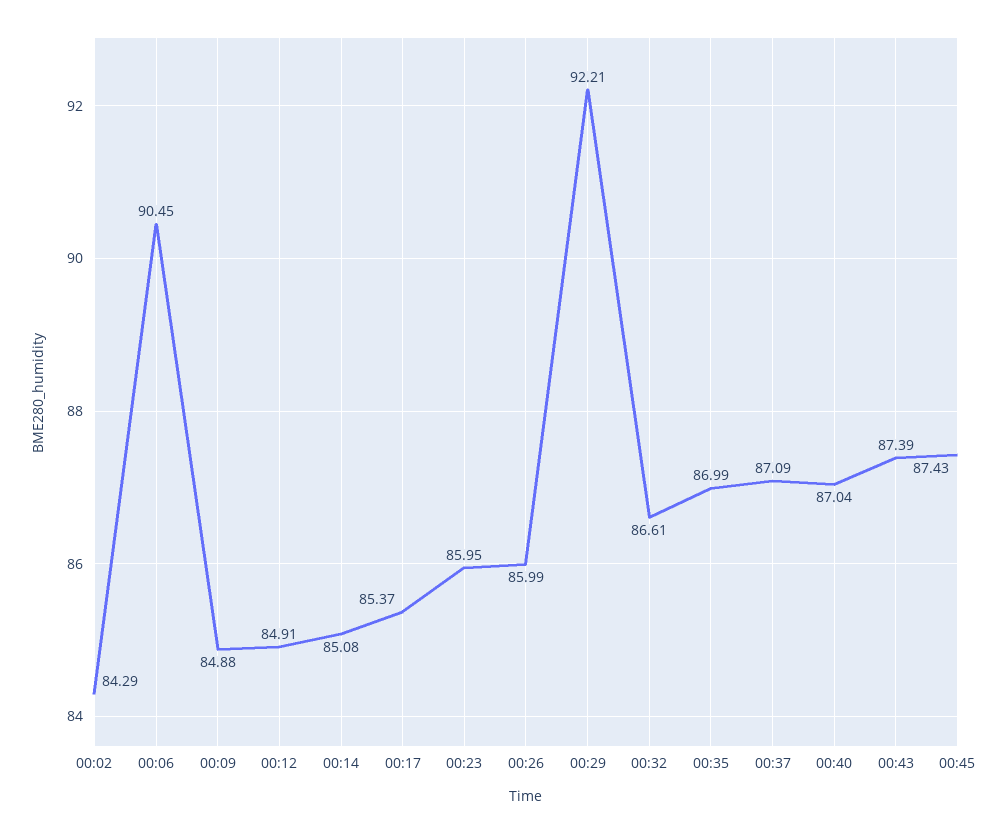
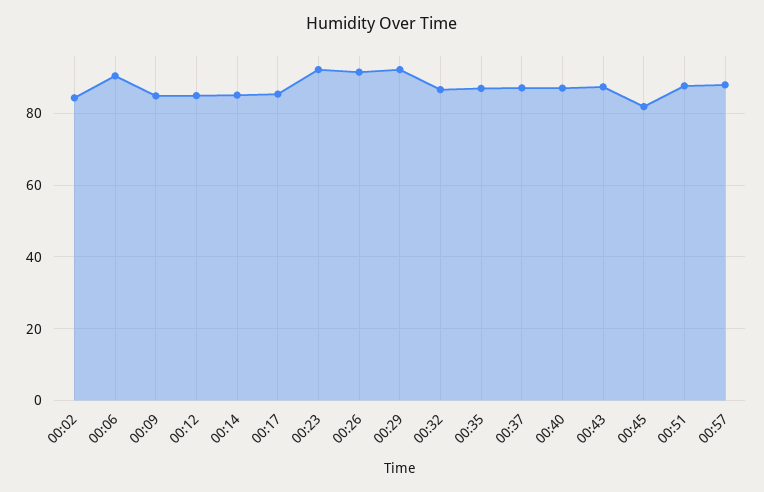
00:23: 85.95 -> 92
00:26: 85.99 -> 92
00:45: 87.43 -> 82
00:51: none -> 88
00:57: none -> 88

